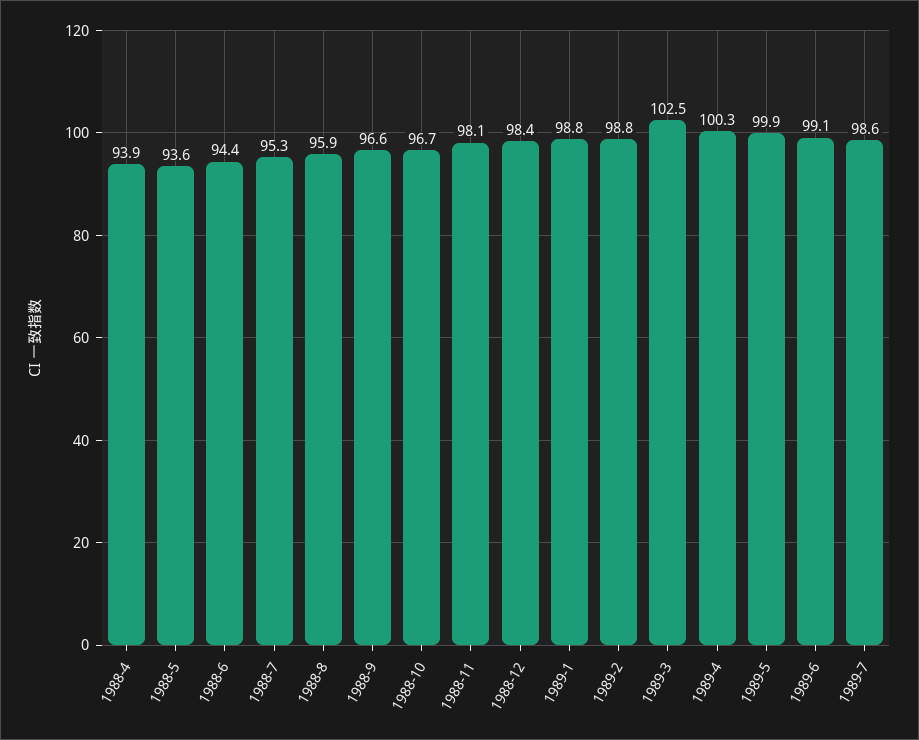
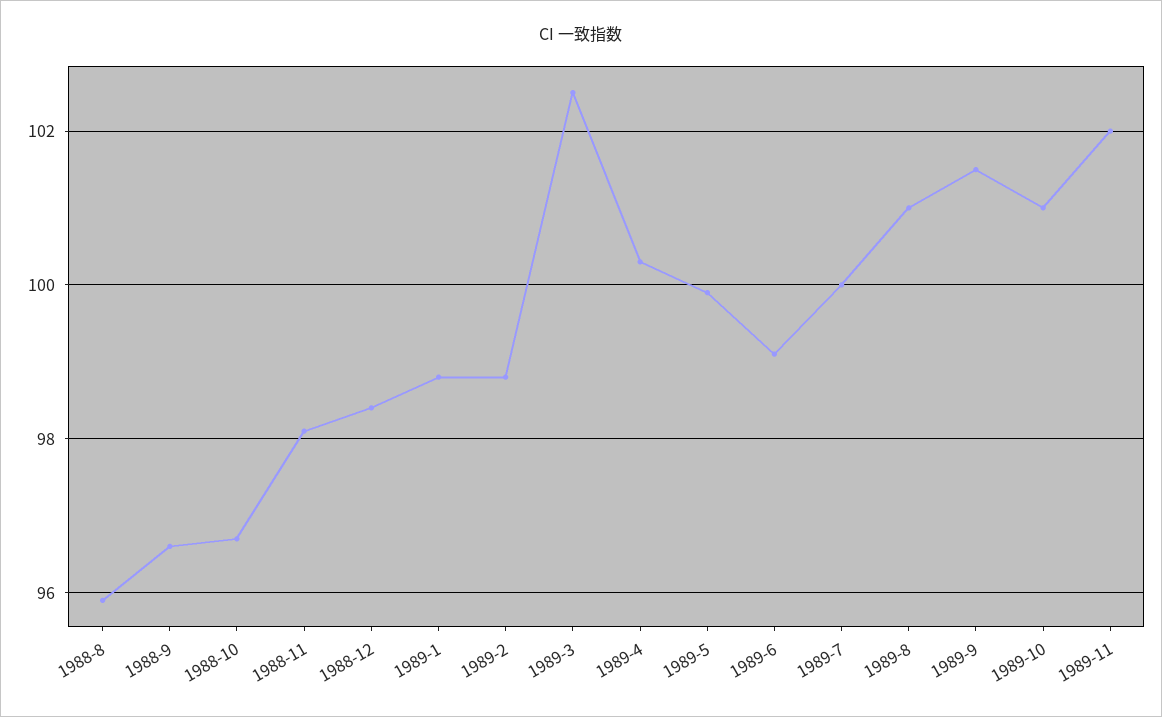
1988-4: 93.9 -> none
1988-5: 93.6 -> none
1988-6: 94.4 -> none
1988-7: 95.3 -> none
1989-7: 98.6 -> 100
1989-8: none -> 101
1989-9: none -> 101.5
1989-10: none -> 101
1989-11: none -> 102

